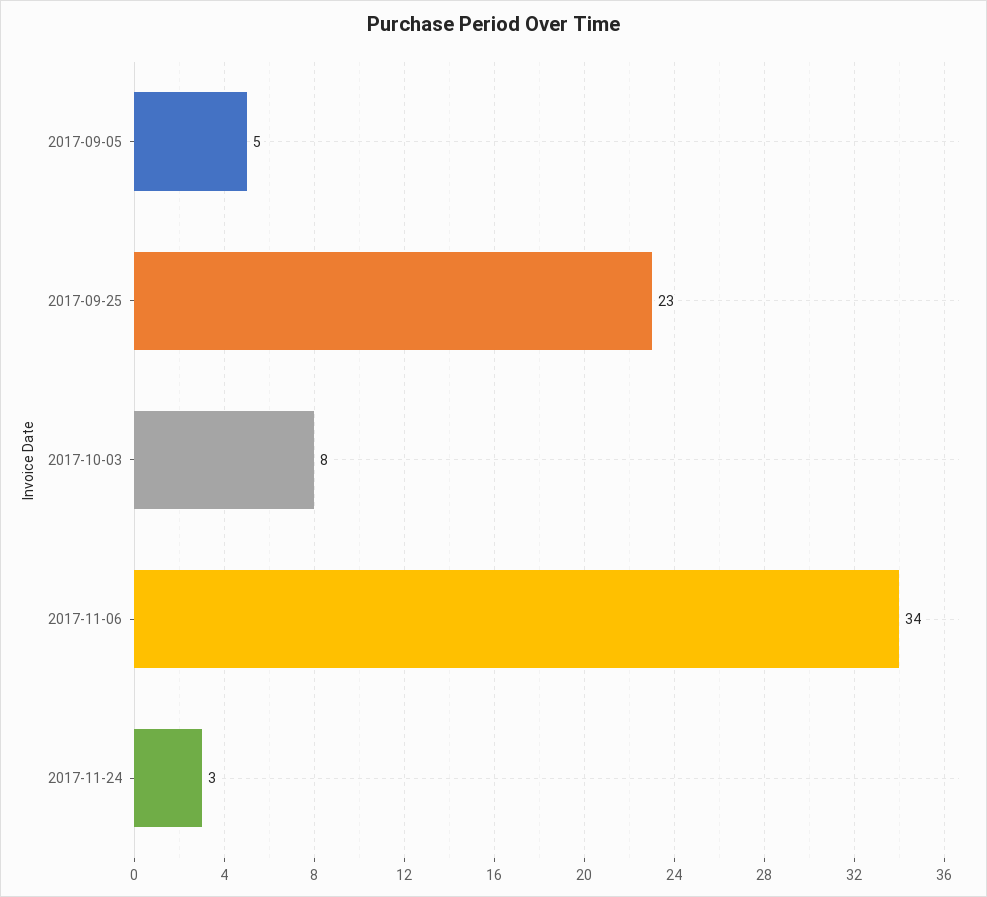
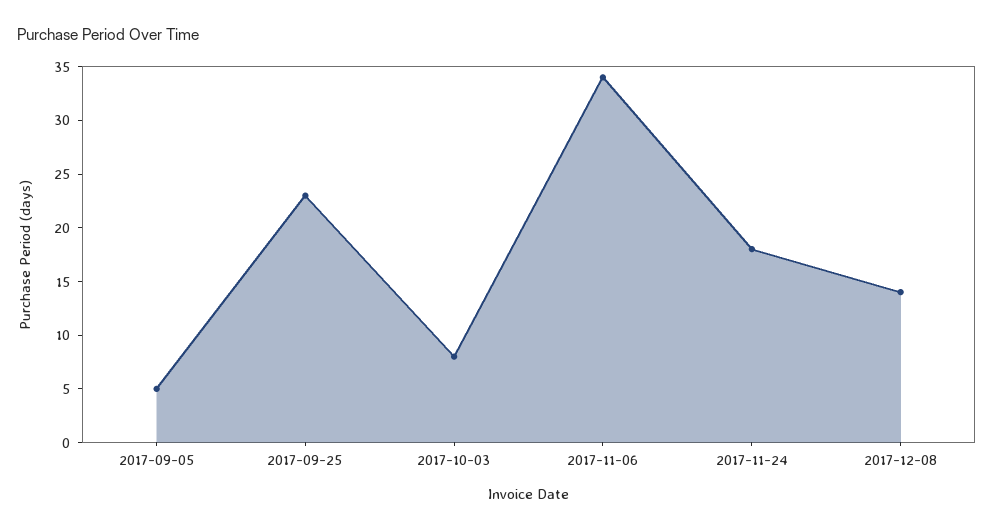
2017-11-24: 3 -> 18
2017-12-08: none -> 14

